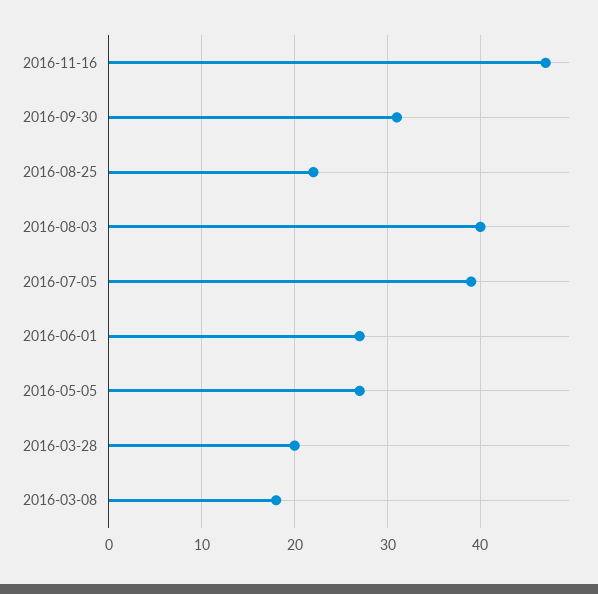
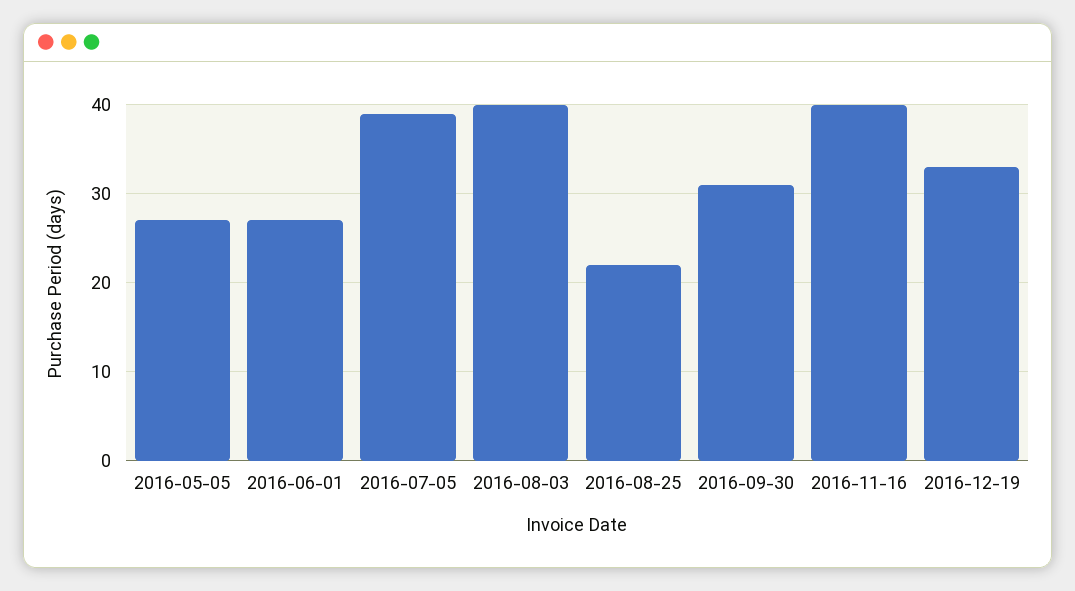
2016-11-16: 47 -> 40
2016-03-28: 20 -> none
2016-03-08: 18 -> none
2016-12-19: none -> 33

